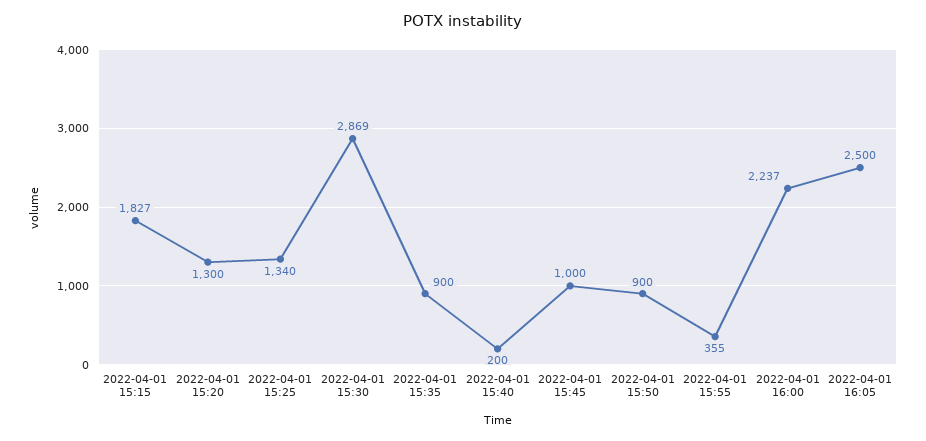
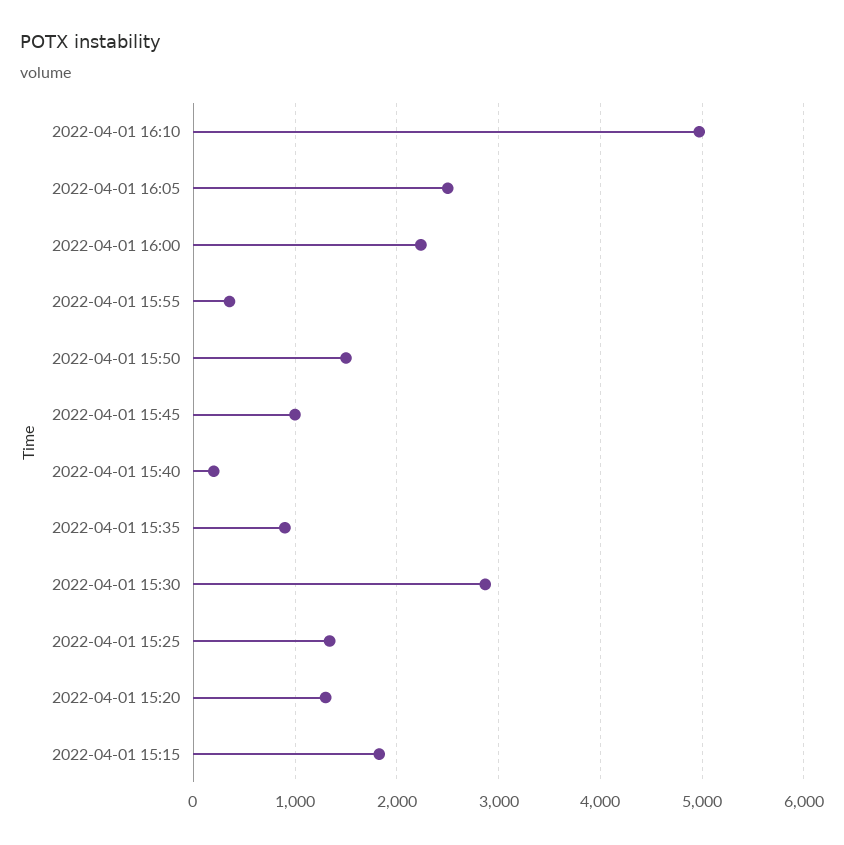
2022-04-01 15:50: 900 -> 1500
2022-04-01 16:10: none -> 5000

